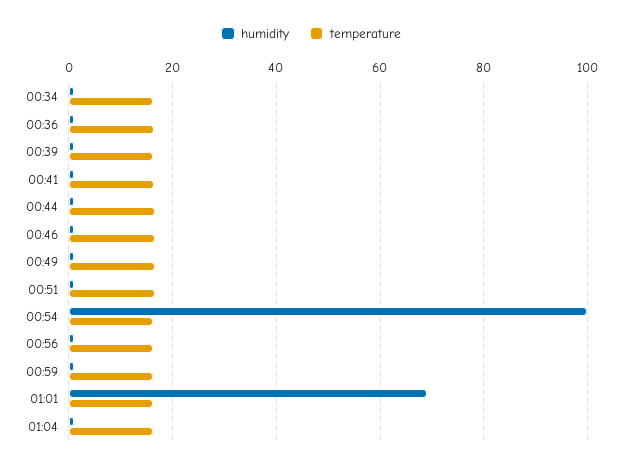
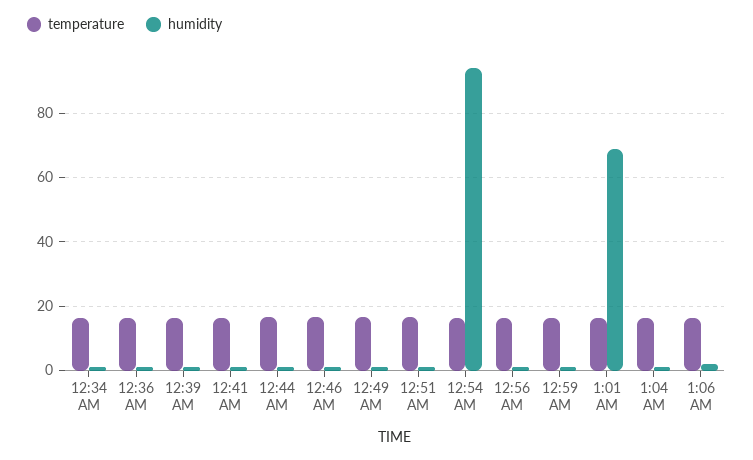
humidity, 00:54: 100 -> 94
temperature, 1:06 AM: none -> 16
humidity, 1:06 AM: none -> 2

